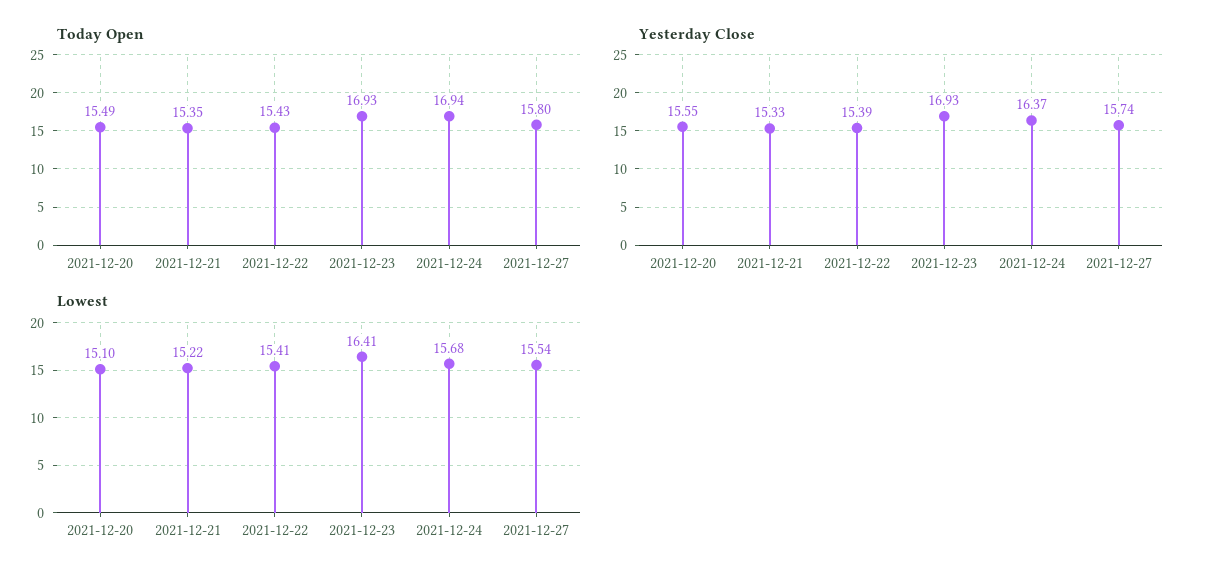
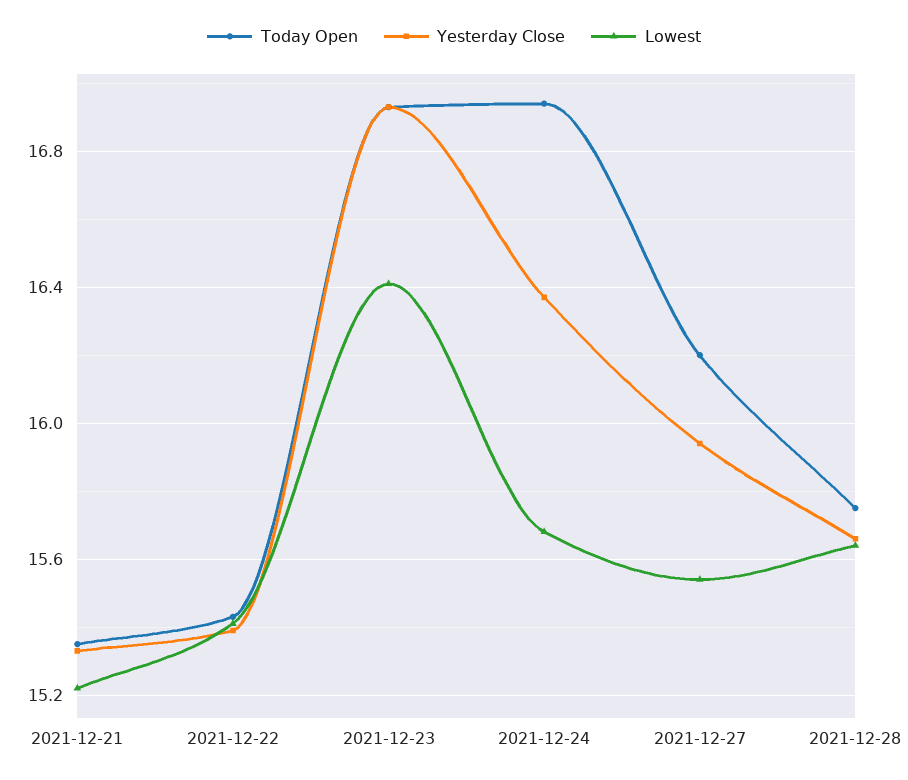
Today Open, 2021-12-20: 15.49 -> none
Today Open, 2021-12-27: 15.8 -> 16.2
Yesterday Close, 2021-12-20: 15.55 -> none
Yesterday Close, 2021-12-27: 15.74 -> 15.95
Lowest, 2021-12-20: 15.1 -> none
Today Open, 2021-12-28: none -> 15.75
Yesterday Close, 2021-12-28: none -> 15.65
Lowest, 2021-12-28: none -> 15.65

